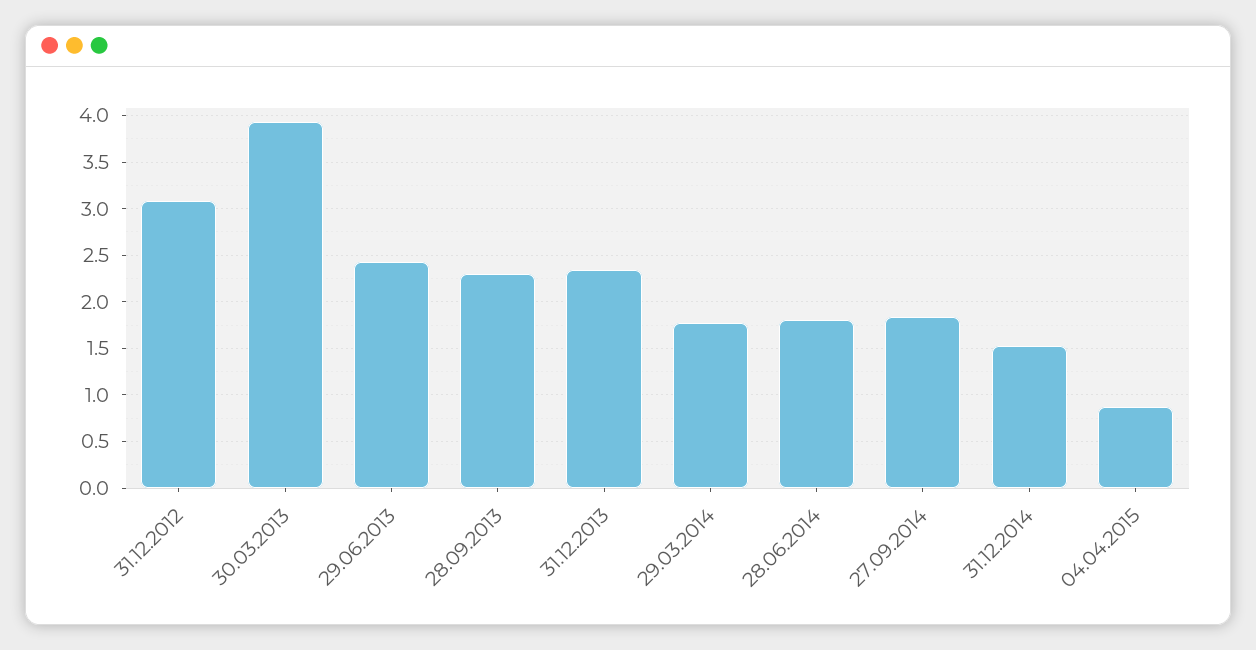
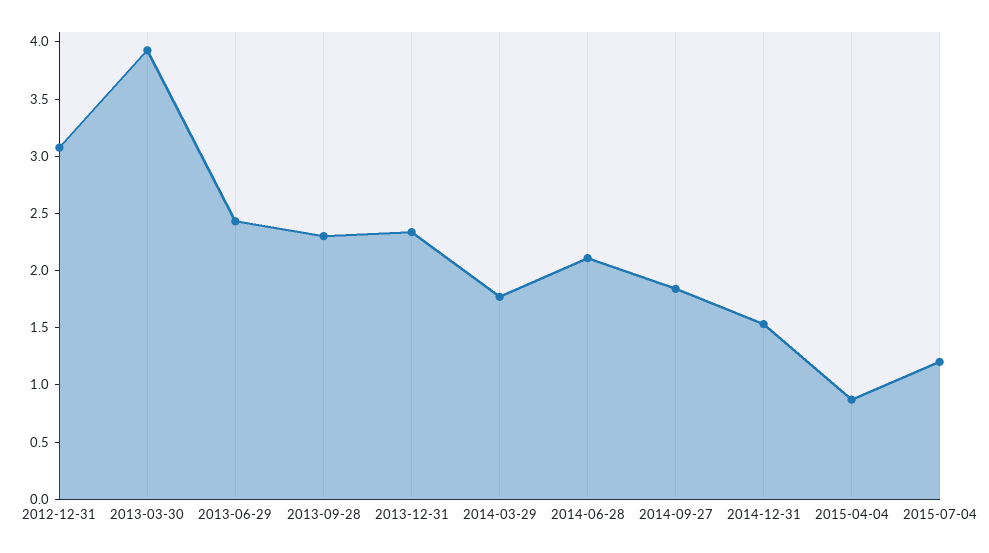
28.06.2014: 1.8 -> 2.1
2015-07-04: none -> 1.2

